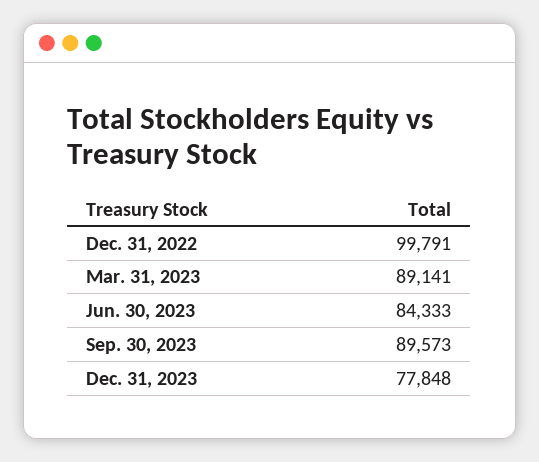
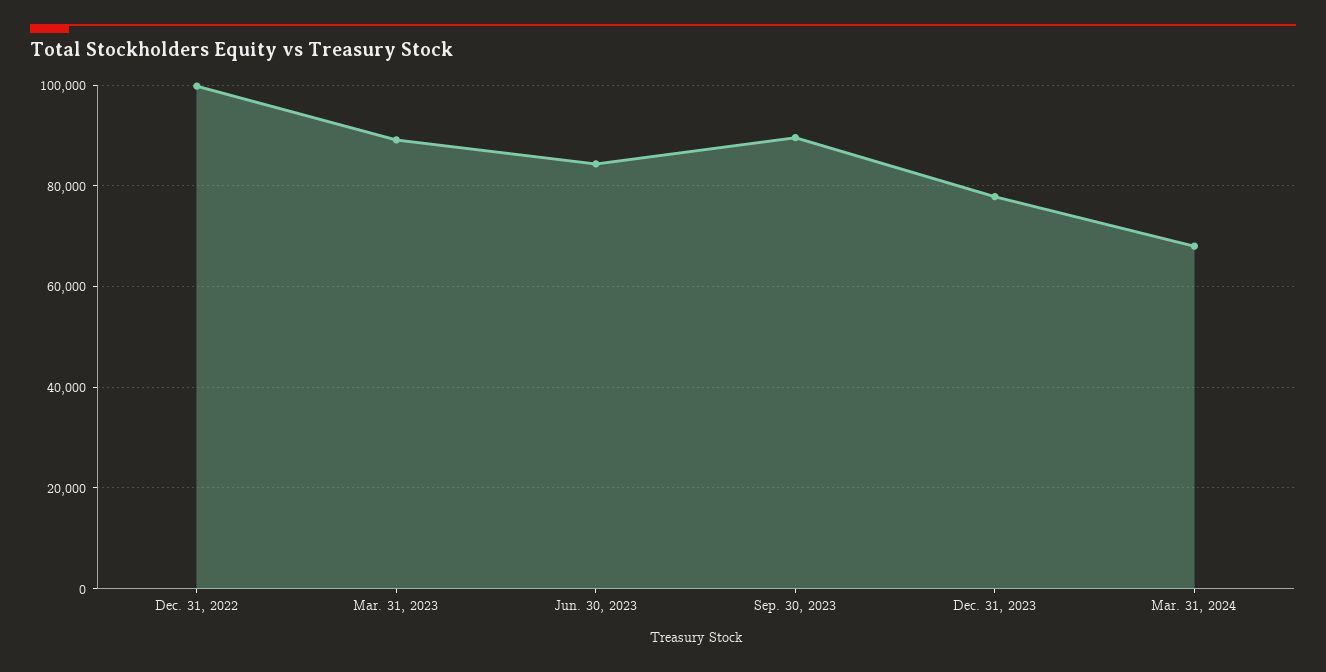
Mar. 31, 2024: none -> 68000

